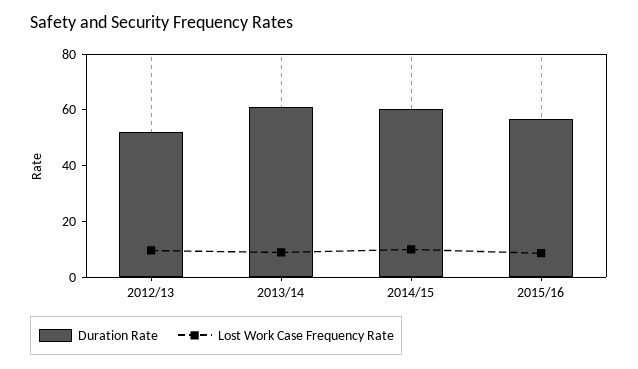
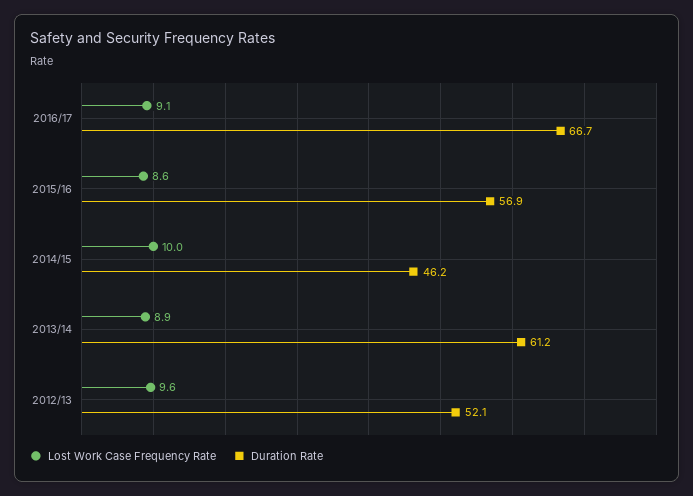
Duration Rate, 2014/15: 60 -> 46.2
Lost Work Case Frequency Rate, 2016/17: none -> 9.1
Duration Rate, 2016/17: none -> 66.7

